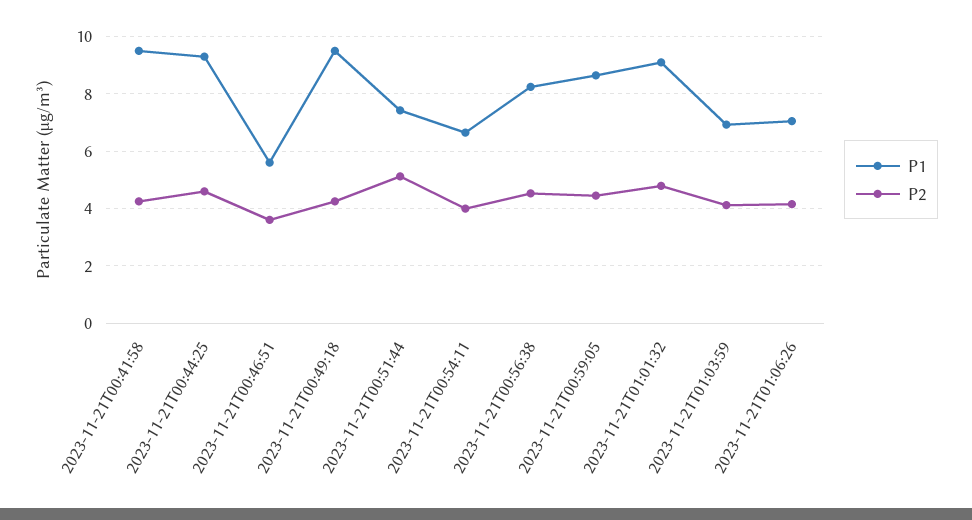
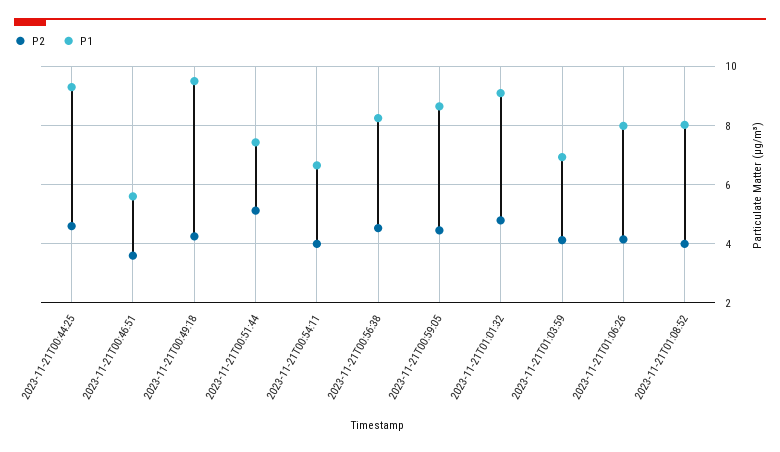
P1, 2023-11-21T00:41:58: 9.5 -> none
P2, 2023-11-21T00:41:58: 4.25 -> none
P1, 2023-11-21T01:06:26: 7 -> 8
P2, 2023-11-21T01:08:52: none -> 4
P1, 2023-11-21T01:08:52: none -> 8

